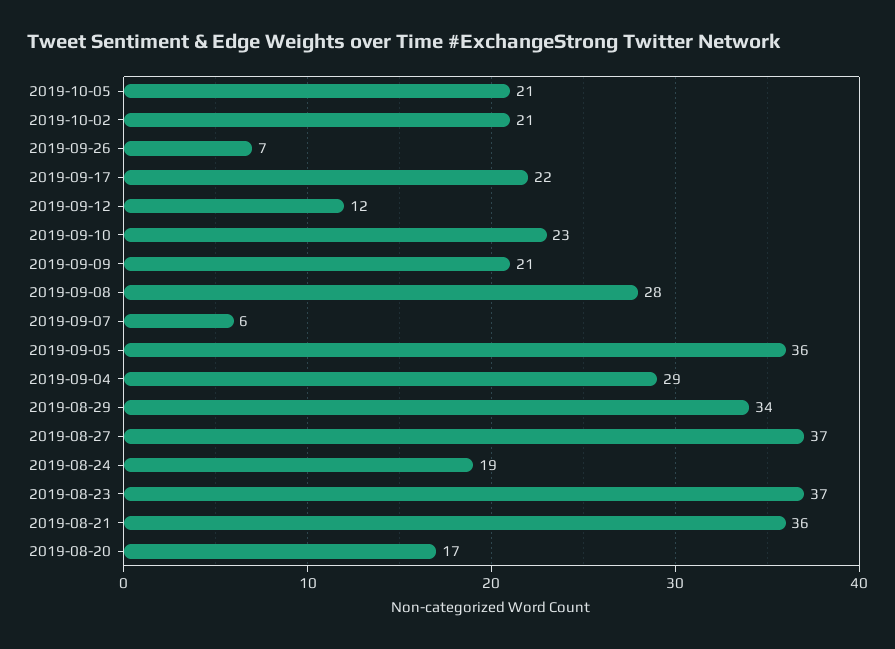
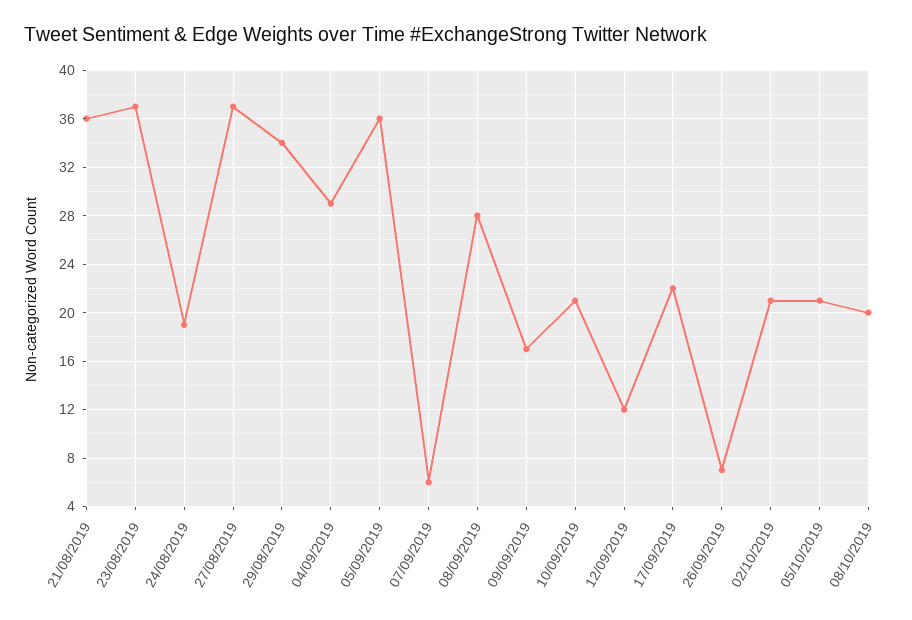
2019-09-10: 23 -> 21
2019-09-09: 21 -> 17
2019-08-20: 17 -> none
08/10/2019: none -> 20

